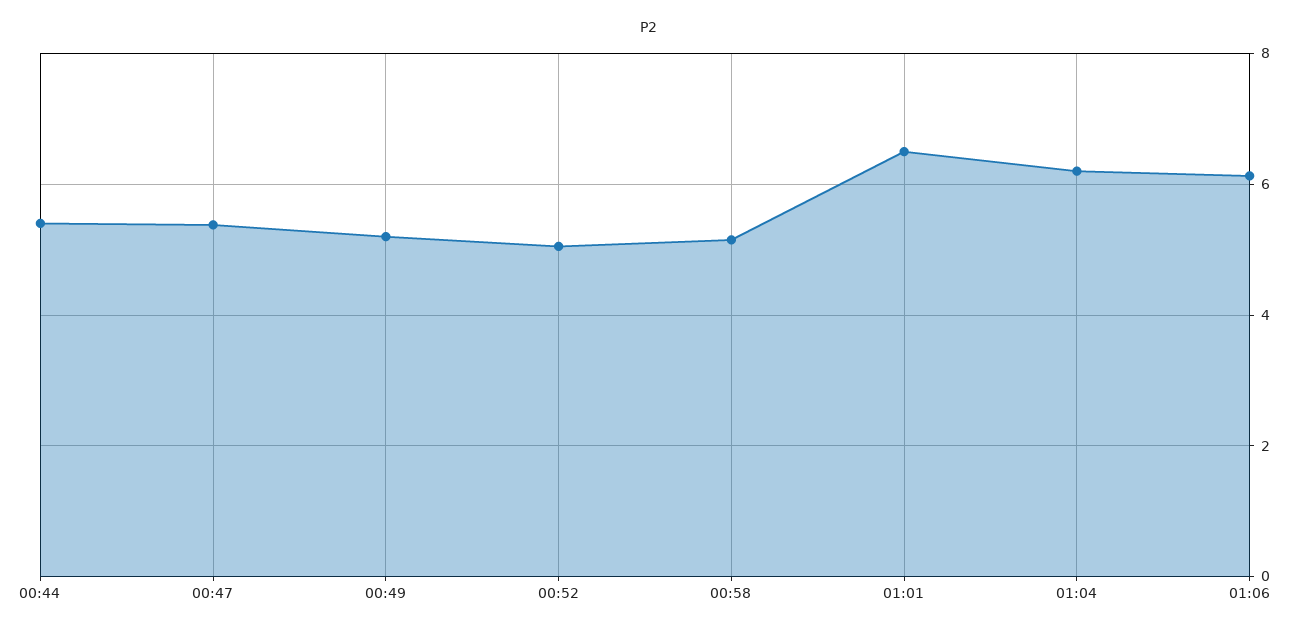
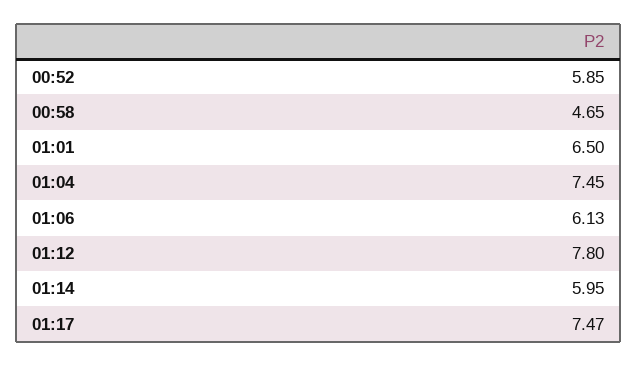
00:44: 5.4 -> none
00:47: 5.4 -> none
00:49: 5.2 -> none
00:52: 5 -> 5.85
00:58: 5.2 -> 4.65
01:04: 6.2 -> 7.45
01:12: none -> 7.8
01:14: none -> 5.95
01:17: none -> 7.47

